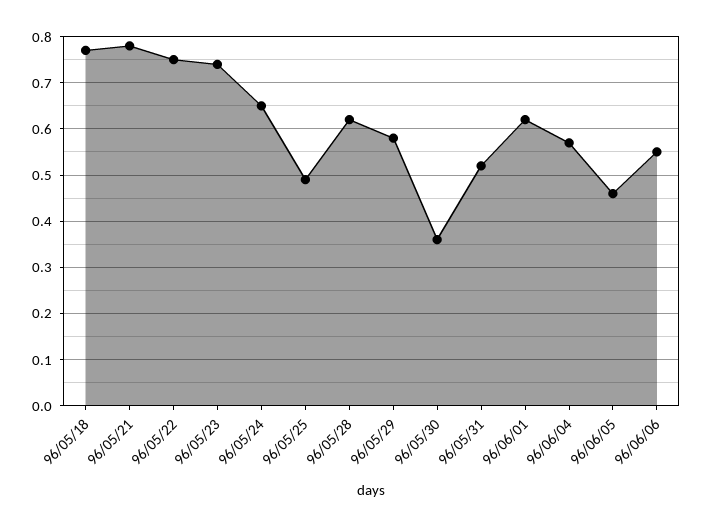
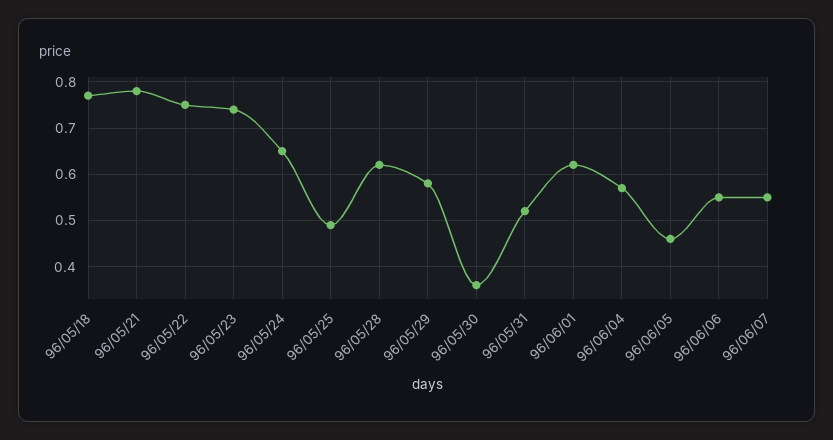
96/06/07: none -> 0.55

